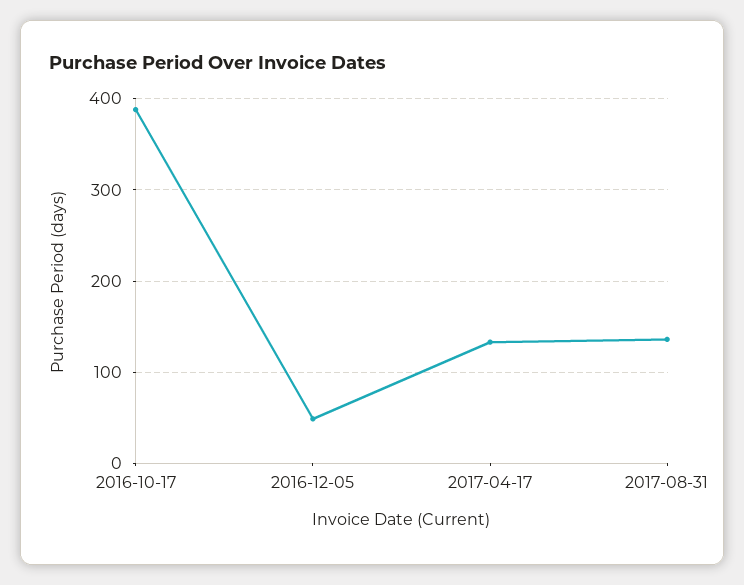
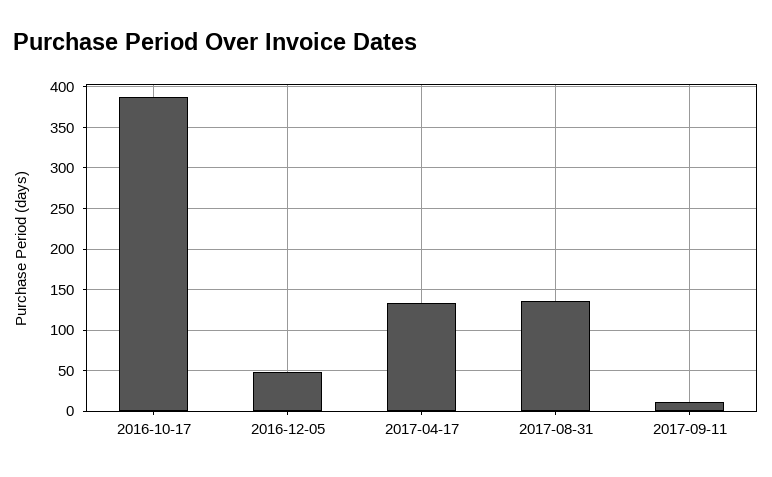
2017-09-11: none -> 10

